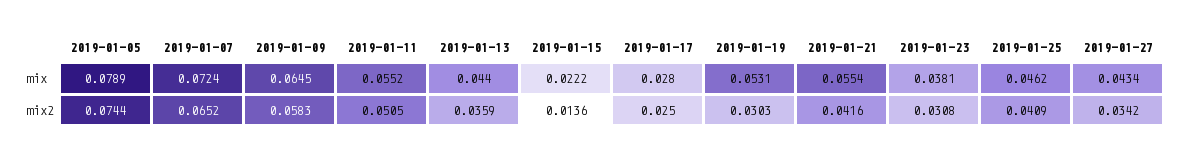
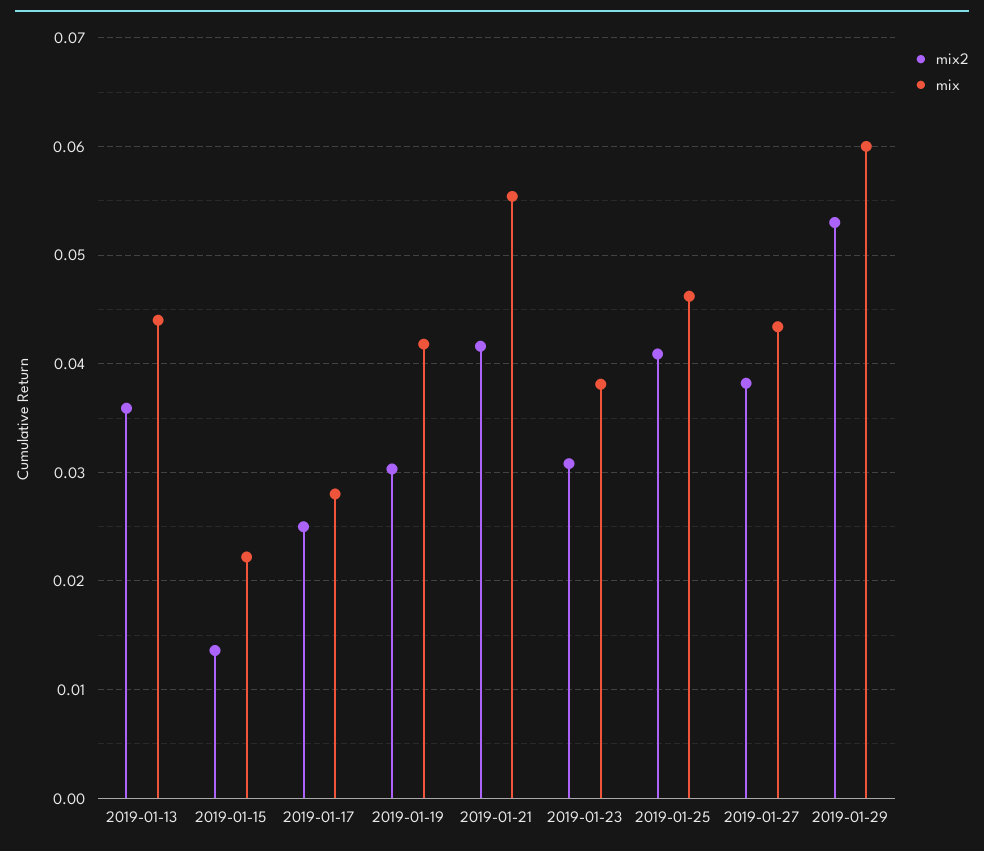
mix, 2019-01-05: 0.0789 -> none
mix, 2019-01-07: 0.0724 -> none
mix, 2019-01-09: 0.0645 -> none
mix, 2019-01-11: 0.0552 -> none
mix, 2019-01-19: 0.0531 -> 0.042
mix2, 2019-01-05: 0.0744 -> none
mix2, 2019-01-07: 0.0652 -> none
mix2, 2019-01-09: 0.0583 -> none
mix2, 2019-01-11: 0.0505 -> none
mix2, 2019-01-27: 0.0342 -> 0.038
mix2, 2019-01-29: none -> 0.053
mix, 2019-01-29: none -> 0.06

